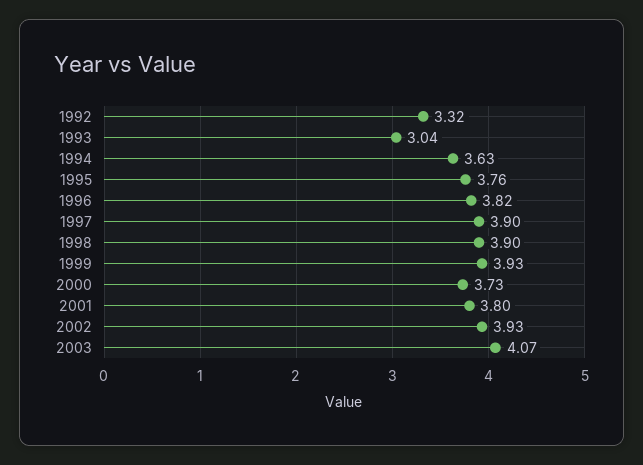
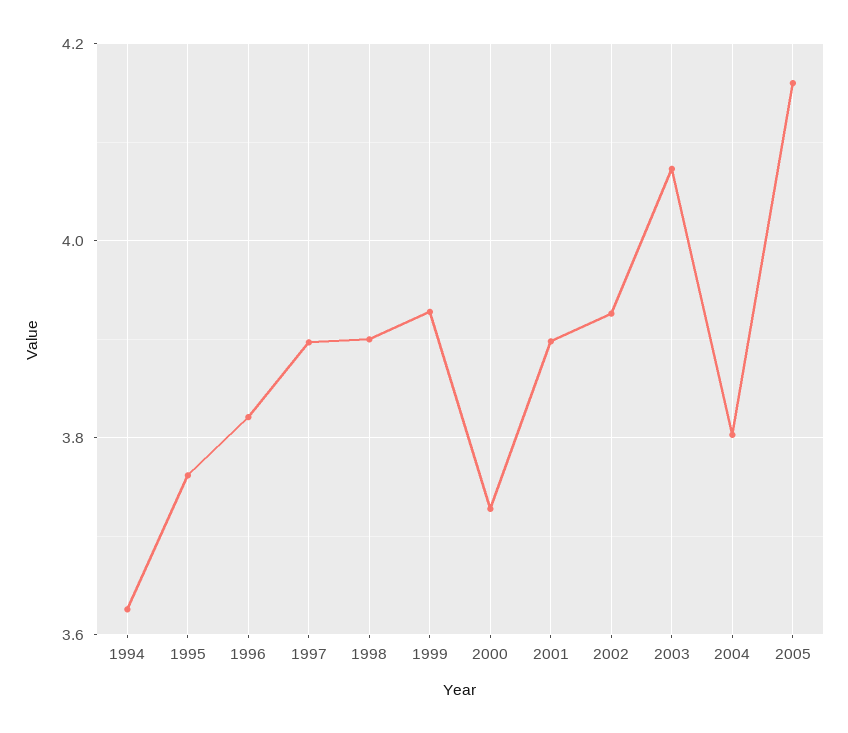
1992: 3.32 -> none
1993: 3.04 -> none
2001: 3.8 -> 3.9
2004: none -> 3.8
2005: none -> 4.16

